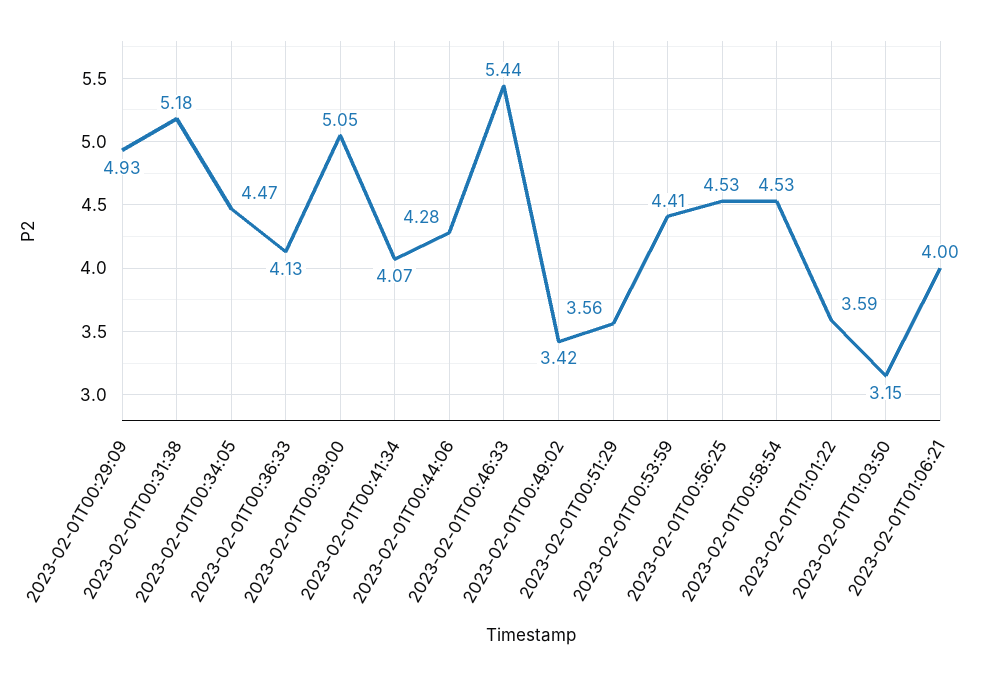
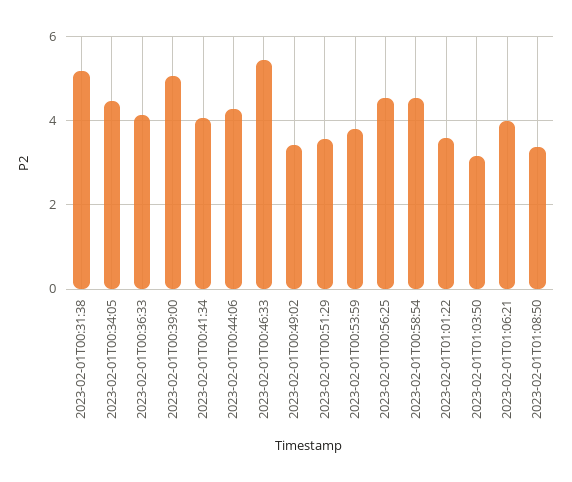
2023-02-01T00:29:09: 4.93 -> none
2023-02-01T00:53:59: 4.41 -> 3.8
2023-02-01T01:08:50: none -> 3.4

